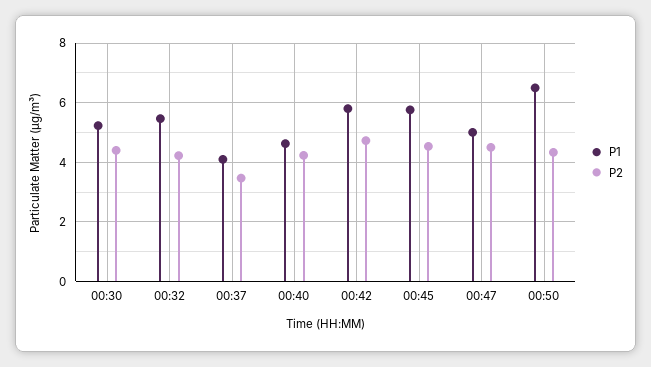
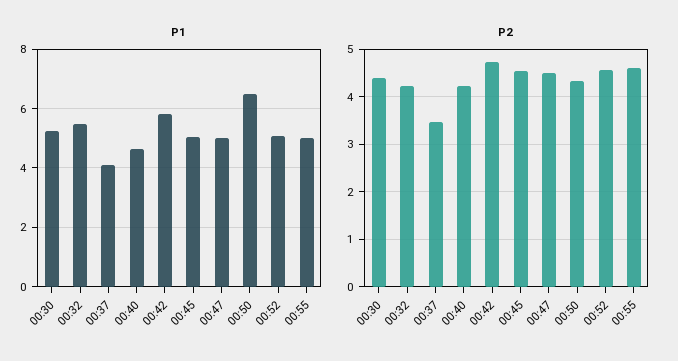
P1, 00:45: 5.75 -> 5
P1, 00:52: none -> 5
P1, 00:55: none -> 5
P2, 00:52: none -> 4.6
P2, 00:55: none -> 4.6

